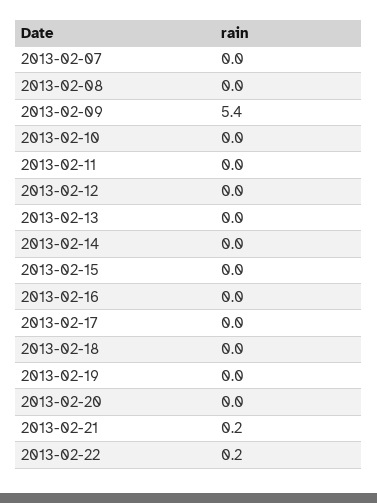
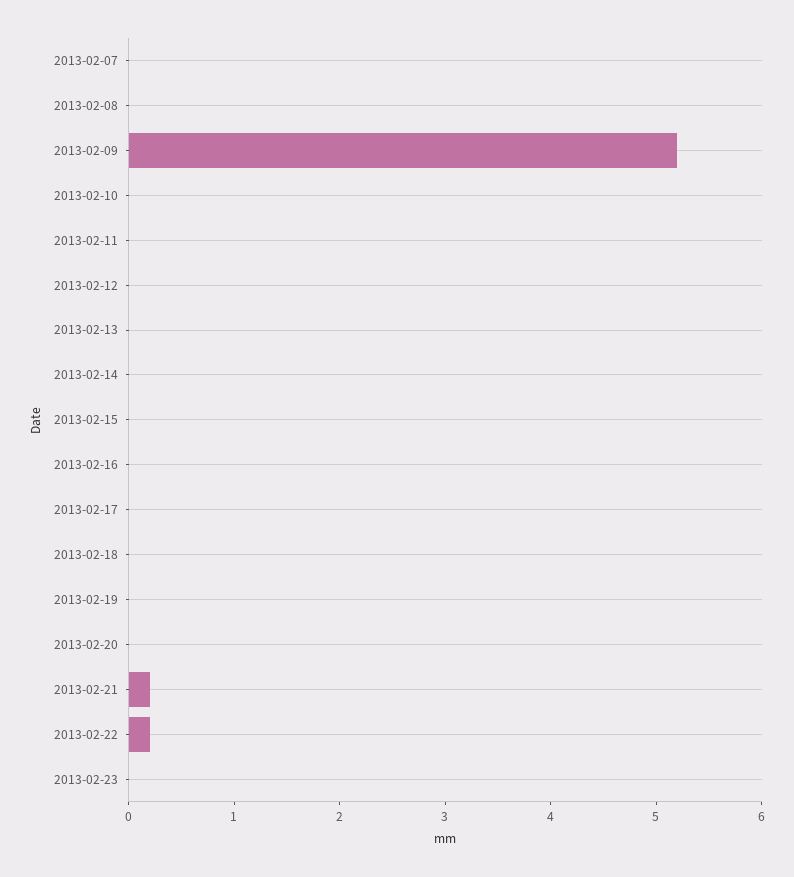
2013-02-09: 5.4 -> 5.2
2013-02-23: none -> 0

